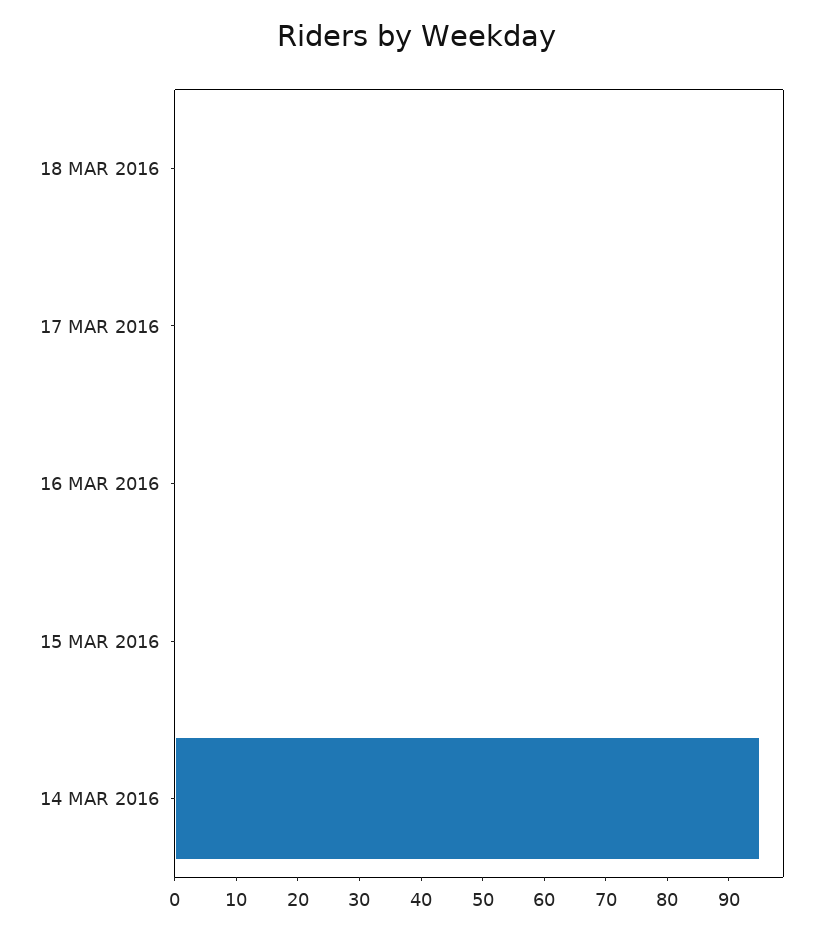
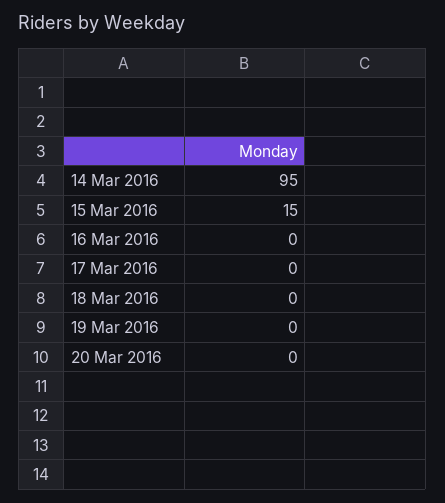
15 MAR 2016: 0 -> 15
19 Mar 2016: none -> 0
20 Mar 2016: none -> 0

